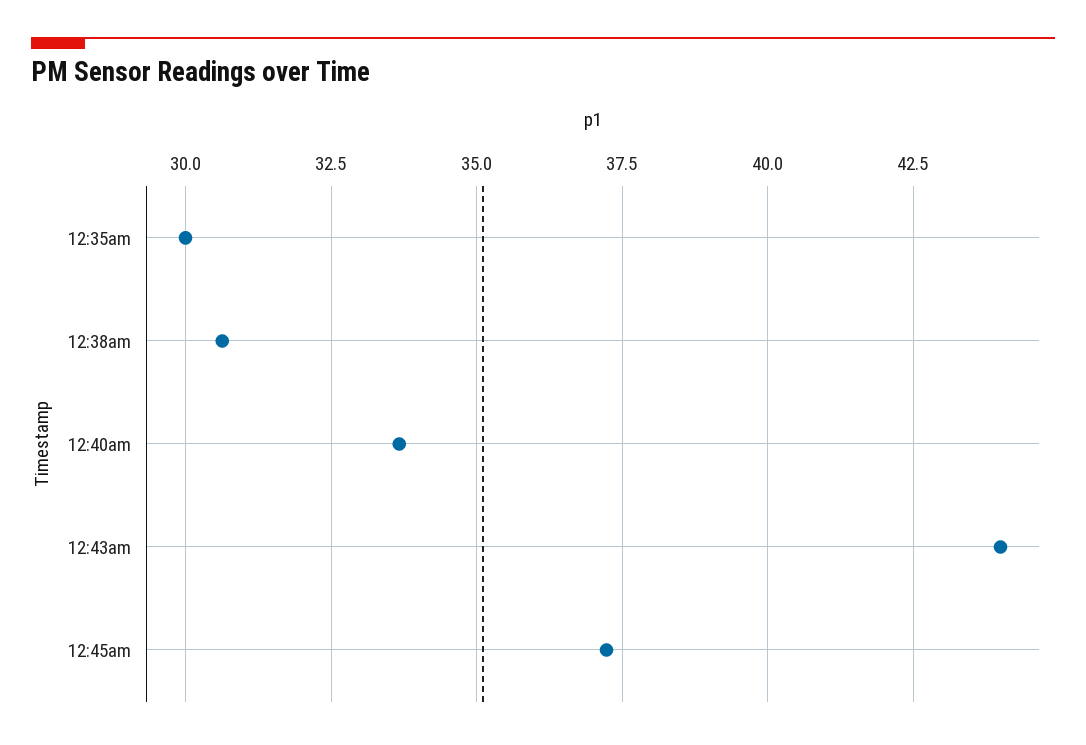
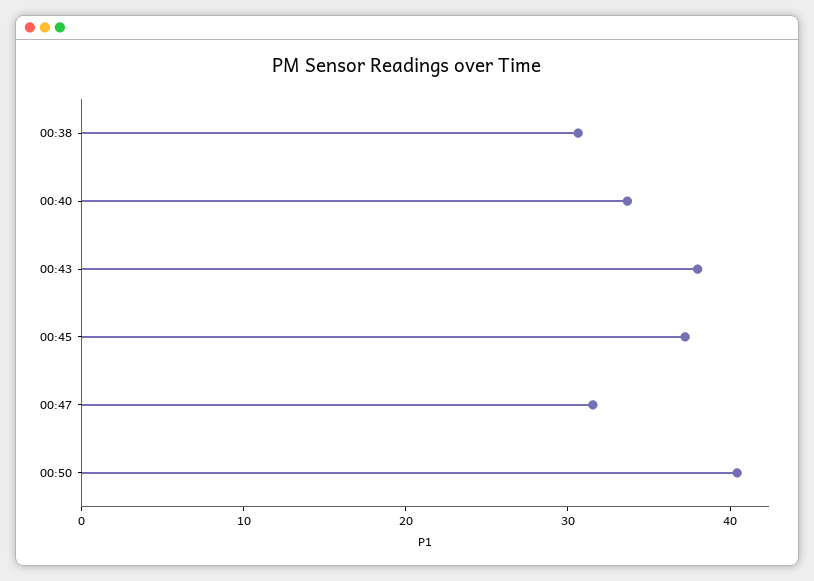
12:35am: 30 -> none
12:43am: 44 -> 38
00:47: none -> 32
00:50: none -> 40

